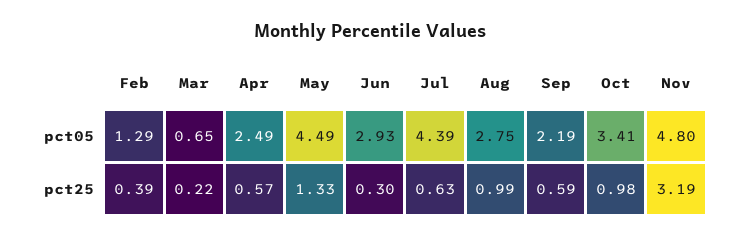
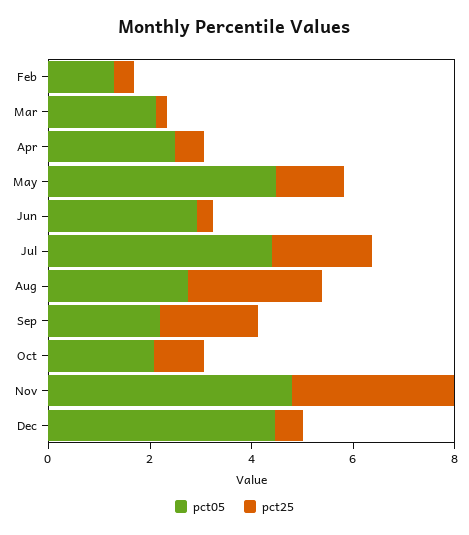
pct05, Mar: 0.65 -> 2
pct05, Oct: 3.41 -> 2
pct25, Jul: 0.63 -> 2
pct25, Aug: 0.99 -> 2.5
pct25, Sep: 0.59 -> 2
pct05, Dec: none -> 4.5
pct25, Dec: none -> 0.5

